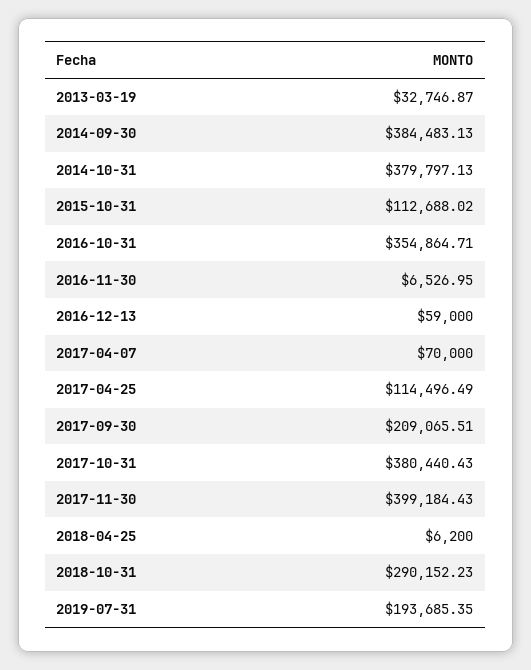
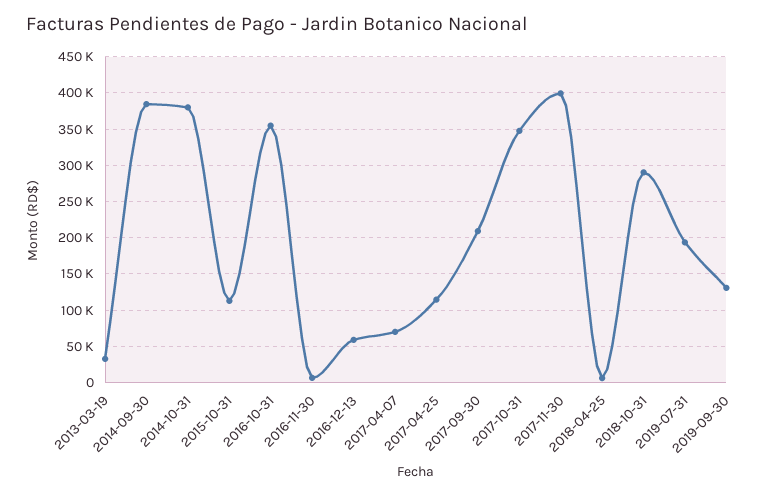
2017-10-31: 380440.43 -> 350000
2019-09-30: none -> 130000

